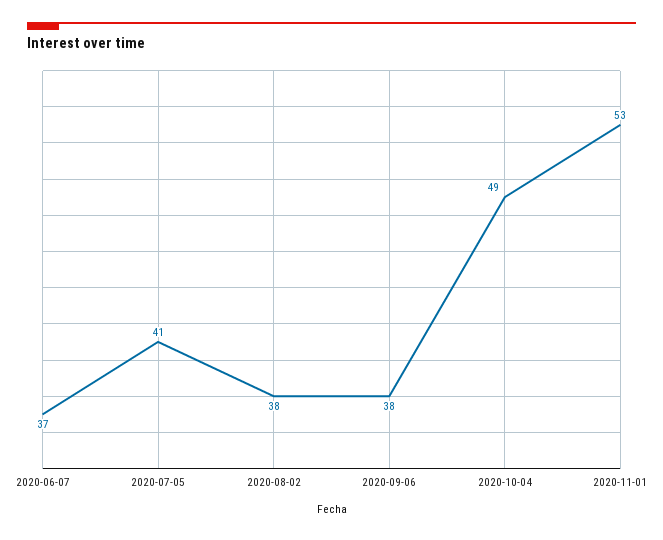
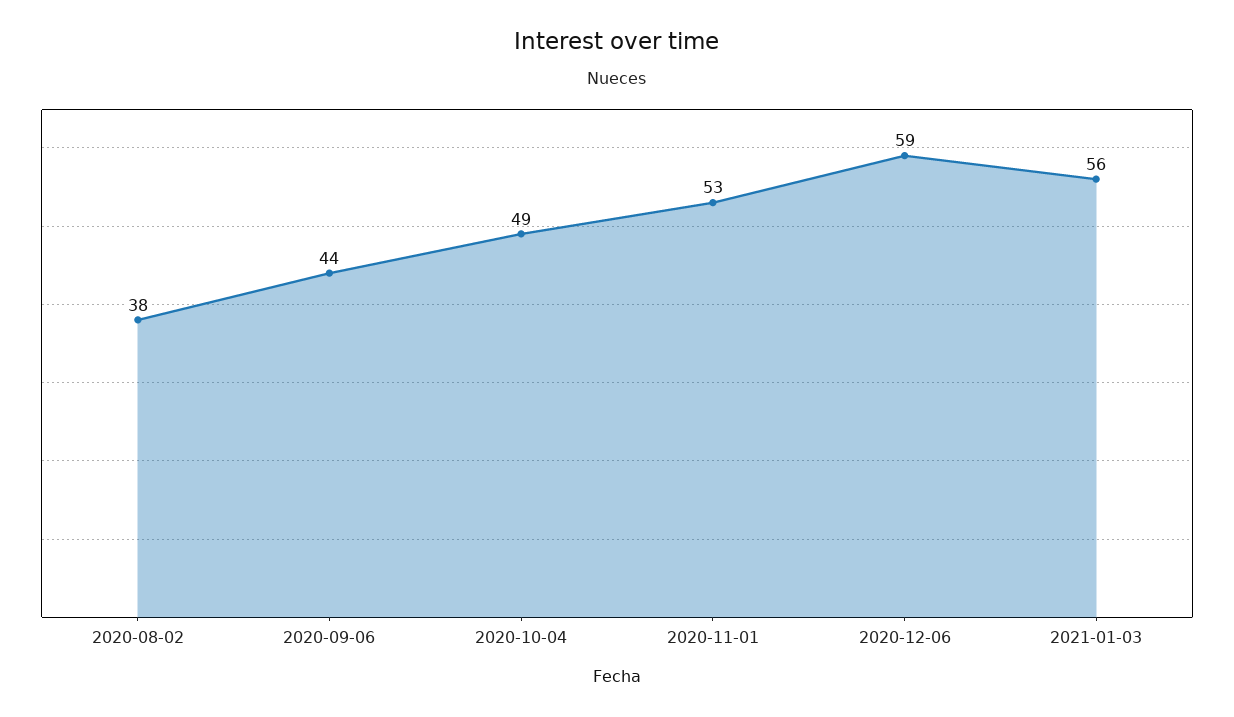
2020-06-07: 37 -> none
2020-07-05: 41 -> none
2020-09-06: 38 -> 44
2020-12-06: none -> 59
2021-01-03: none -> 56

